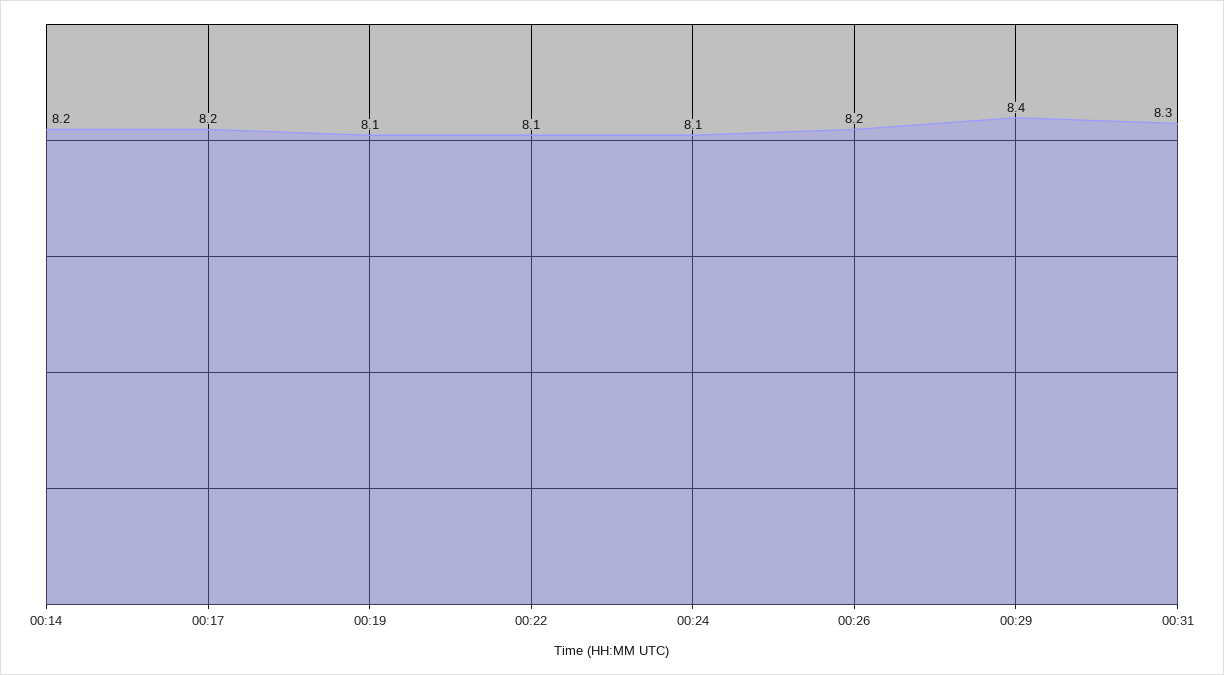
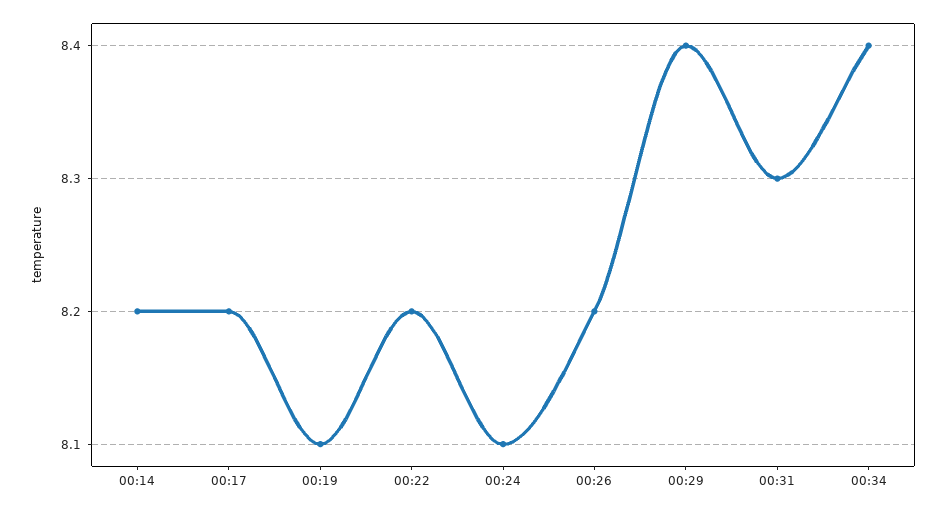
00:22: 8.1 -> 8.2
00:34: none -> 8.4

